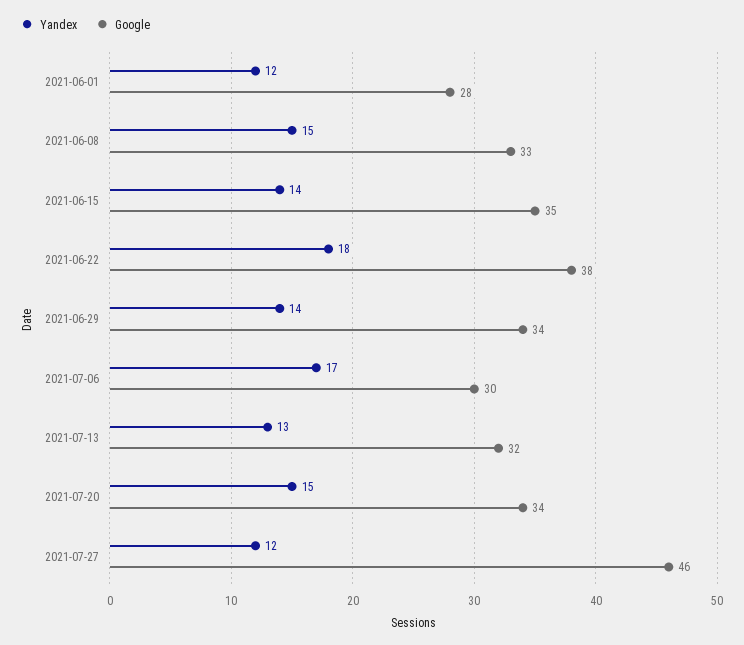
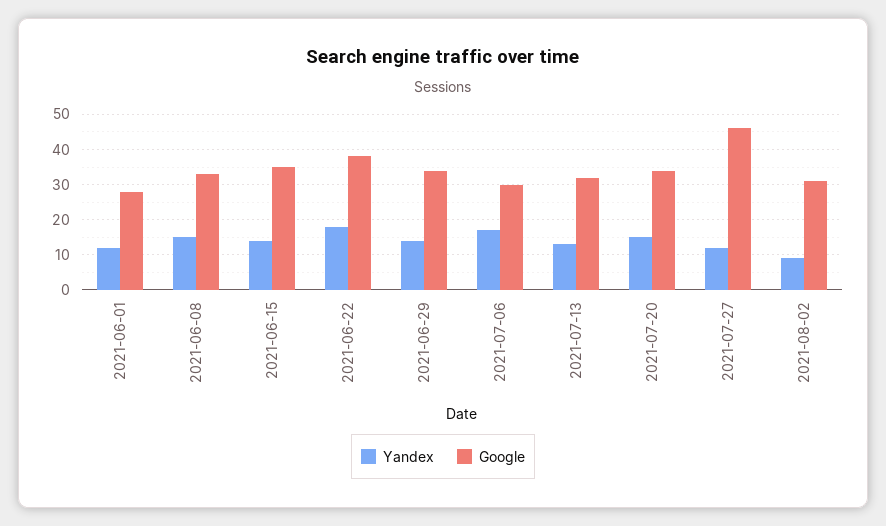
Yandex, 2021-08-02: none -> 10
Google, 2021-08-02: none -> 30

